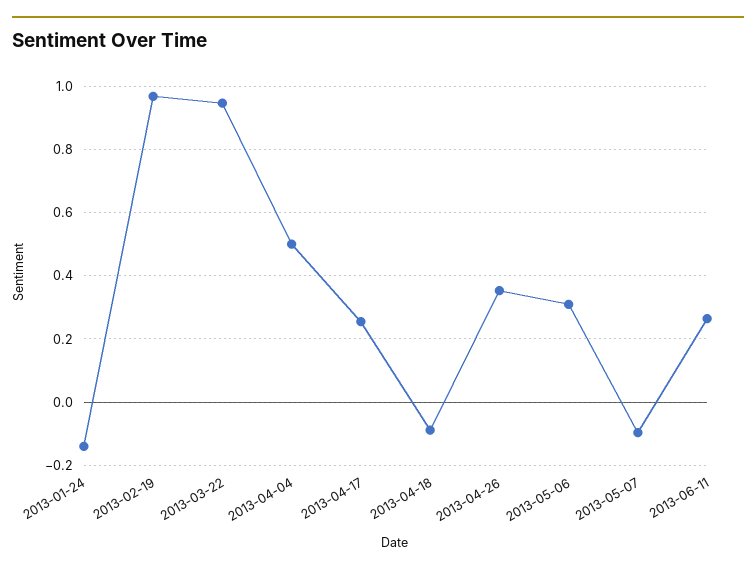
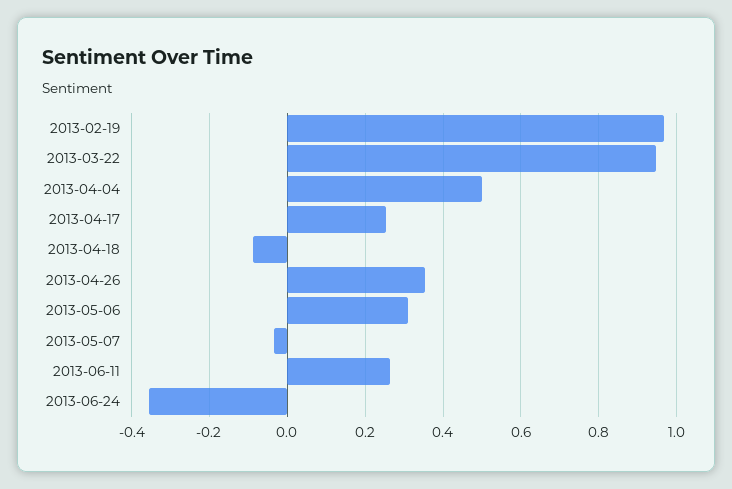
2013-01-24: -0.14 -> none
2013-05-07: -0.1 -> -0.04
2013-06-24: none -> -0.36

